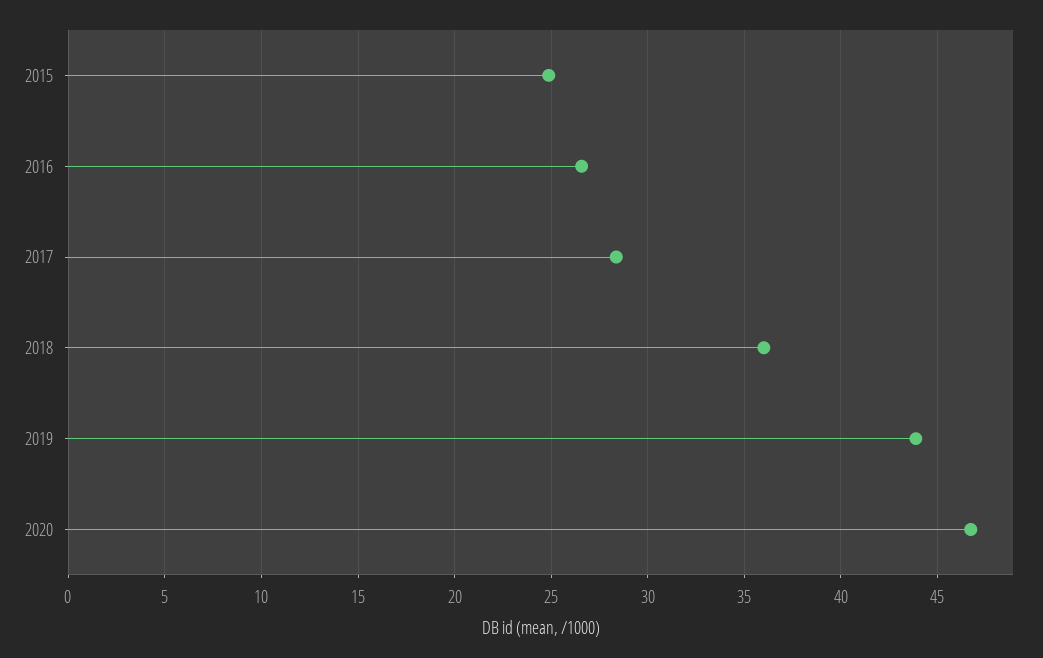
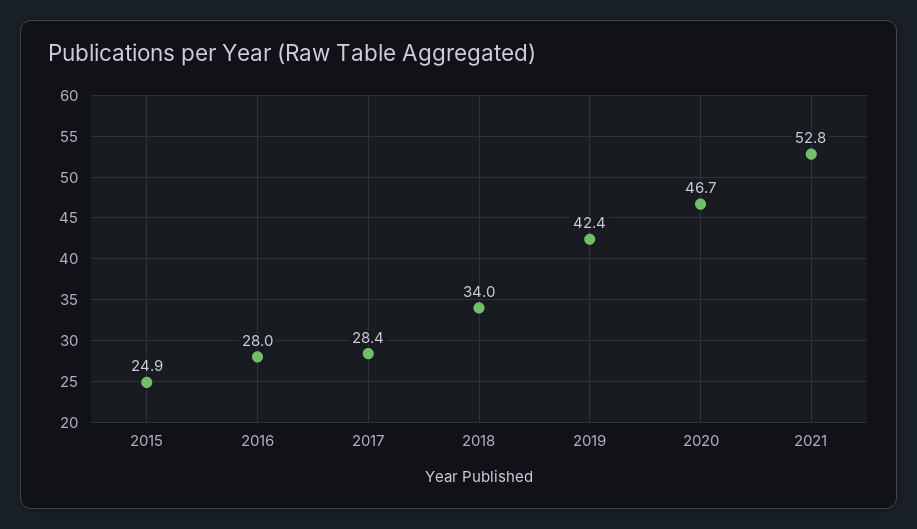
2016: 26.5 -> 28
2018: 36 -> 34
2019: 44 -> 42.4
2021: none -> 52.8

